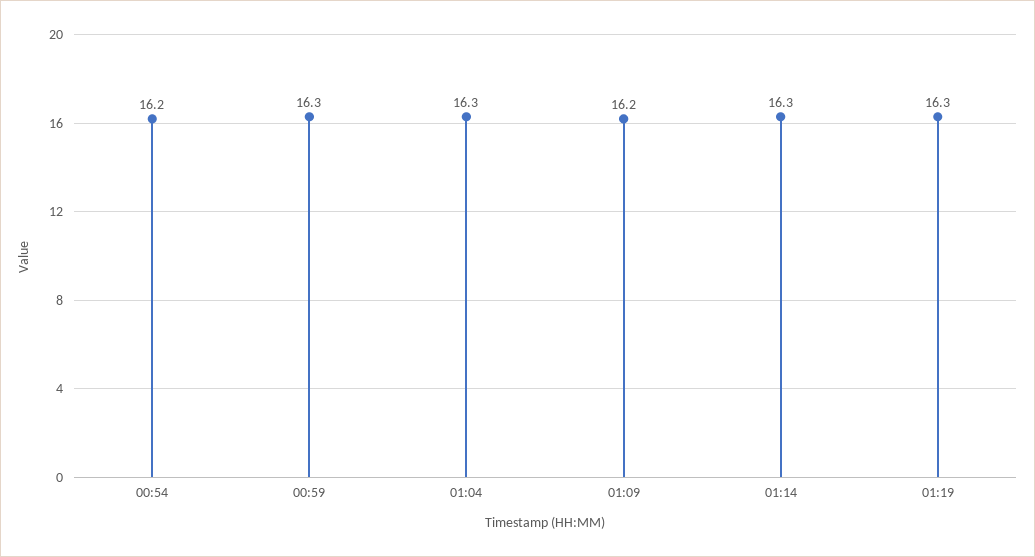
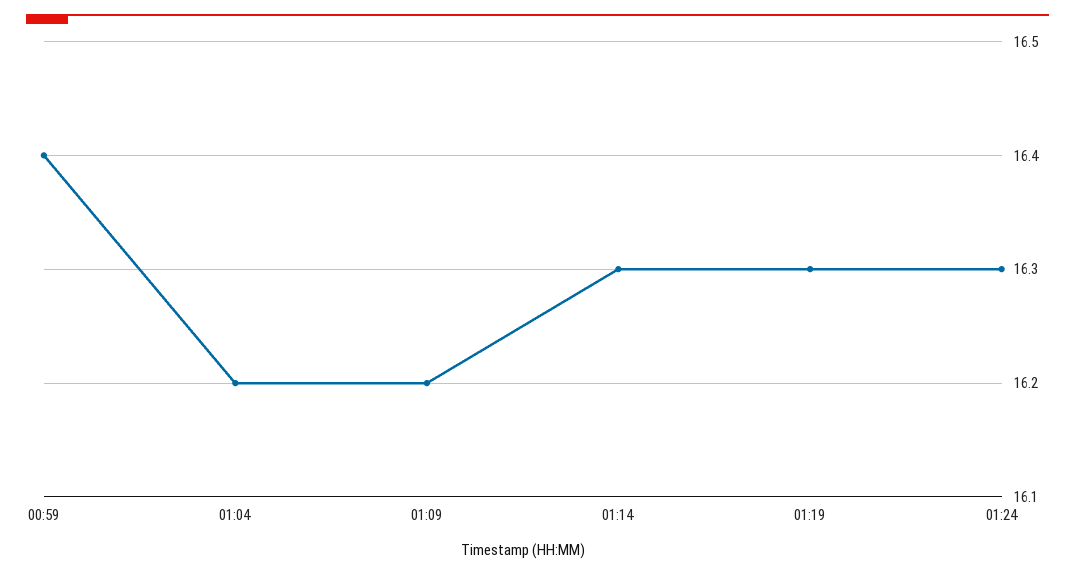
00:54: 16.2 -> none
00:59: 16.3 -> 16.4
01:04: 16.3 -> 16.2
01:24: none -> 16.3

